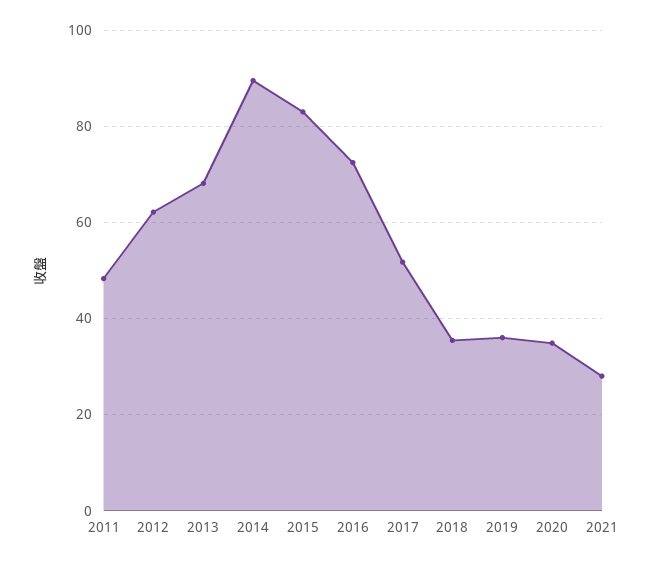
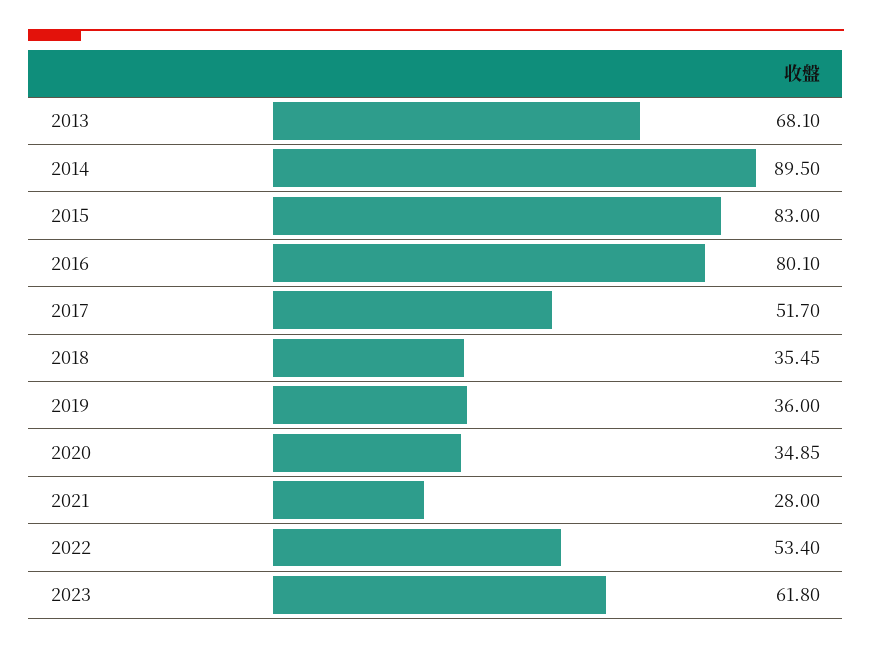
2011: 48 -> none
2012: 62 -> none
2016: 72 -> 80.1
2022: none -> 53.4
2023: none -> 61.8

